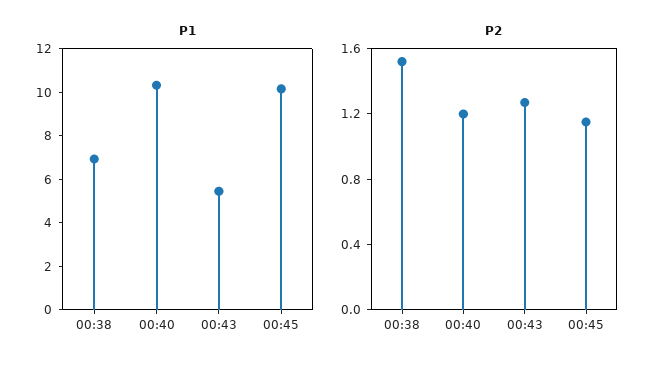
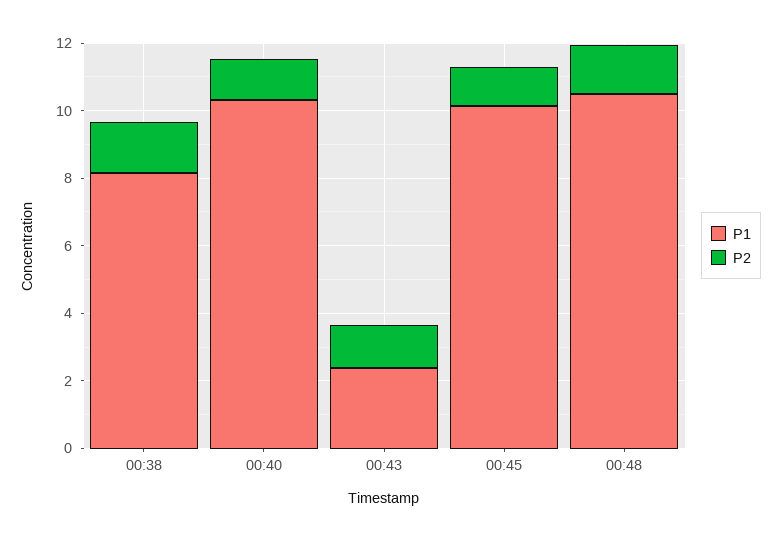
P1, 00:38: 7 -> 8
P1, 00:43: 5.5 -> 2.5
P1, 00:48: none -> 10.5
P2, 00:48: none -> 1.5

